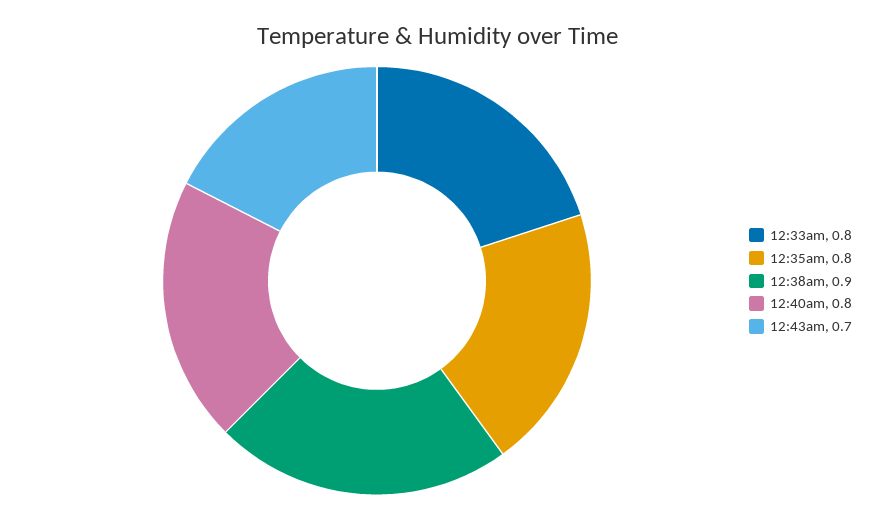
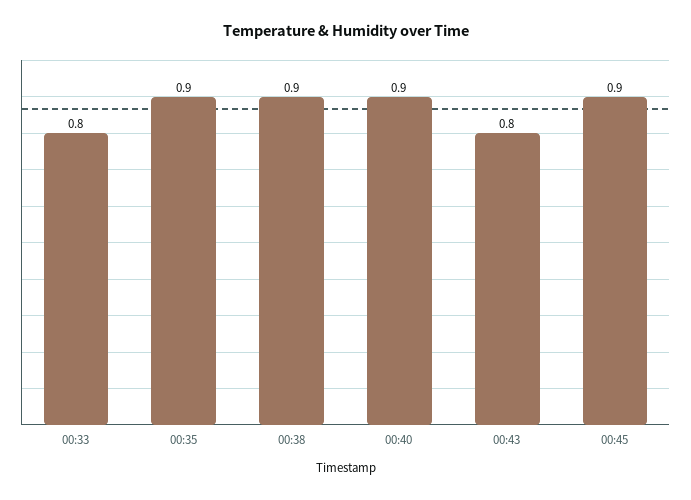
12:35am: 0.8 -> 0.9
12:40am: 0.8 -> 0.9
12:43am: 0.7 -> 0.8
00:45: none -> 0.9

